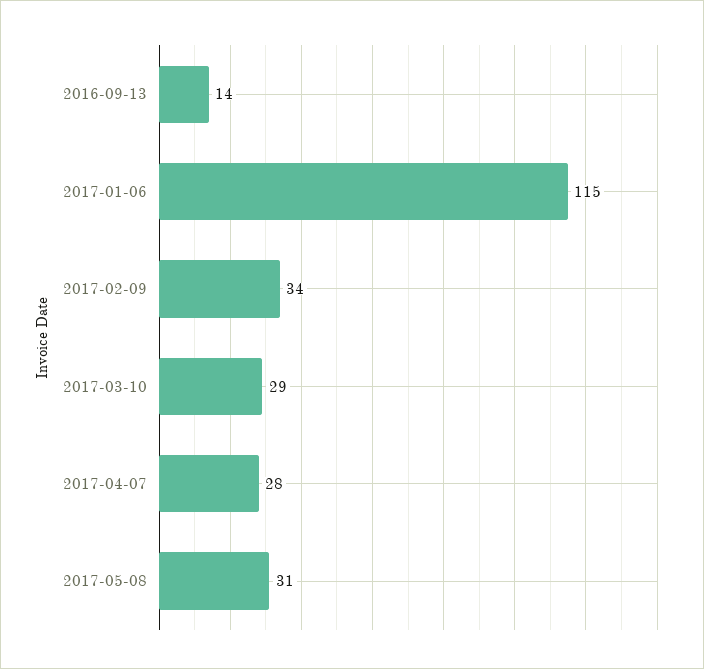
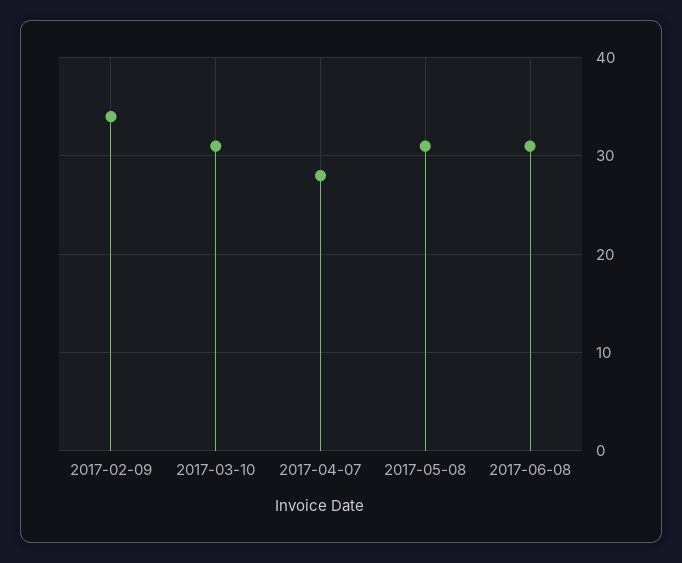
2016-09-13: 14 -> none
2017-01-06: 115 -> none
2017-03-10: 29 -> 31
2017-06-08: none -> 31

